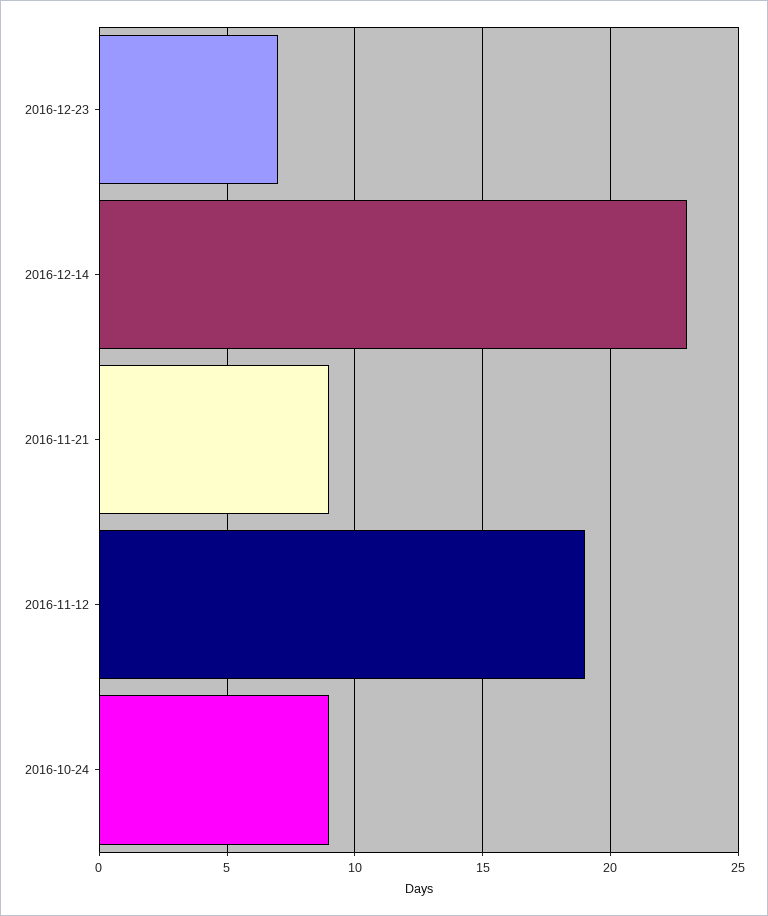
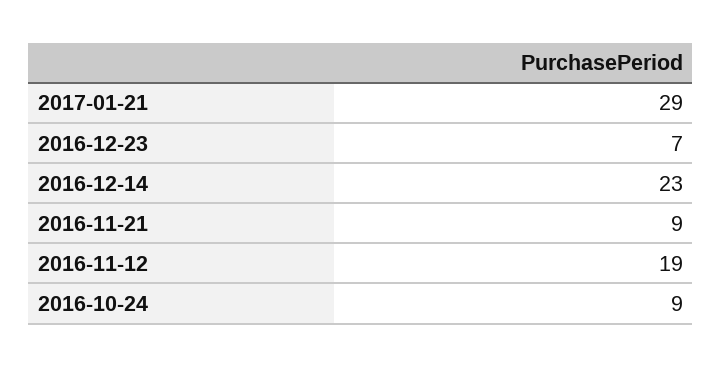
2017-01-21: none -> 29

